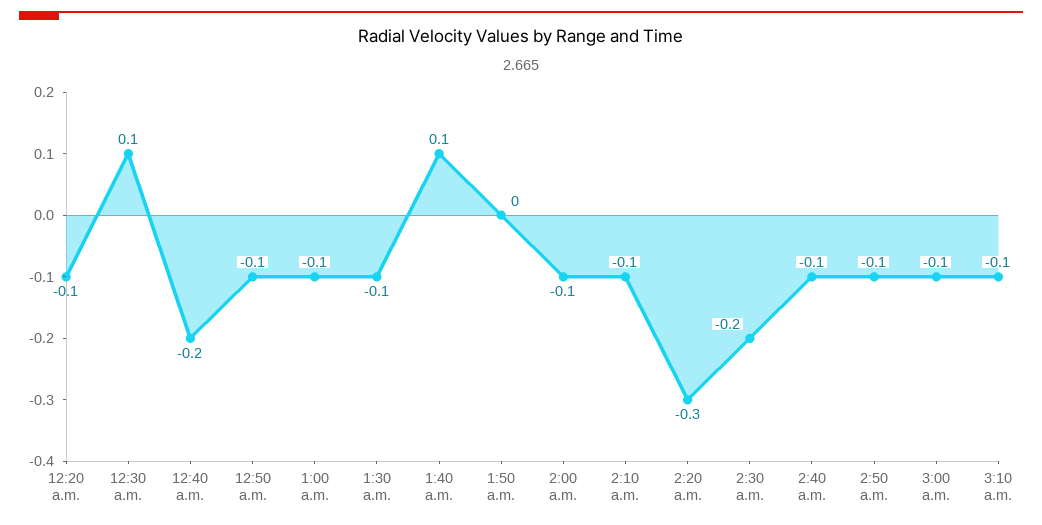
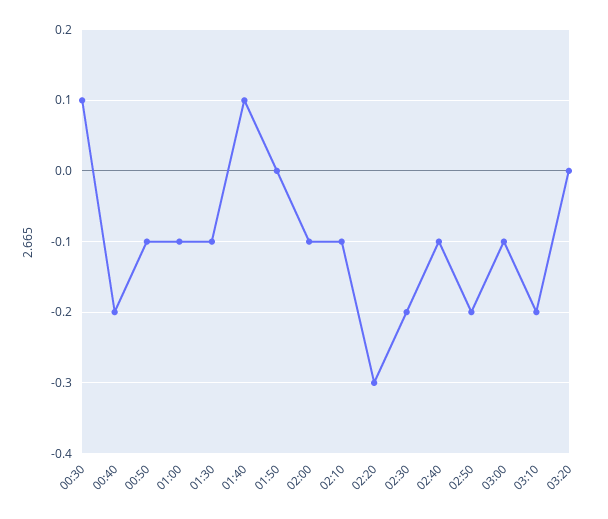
12:20 a.m.: -0.1 -> none
2:50 a.m.: -0.1 -> -0.2
3:10 a.m.: -0.1 -> -0.2
03:20: none -> 0

